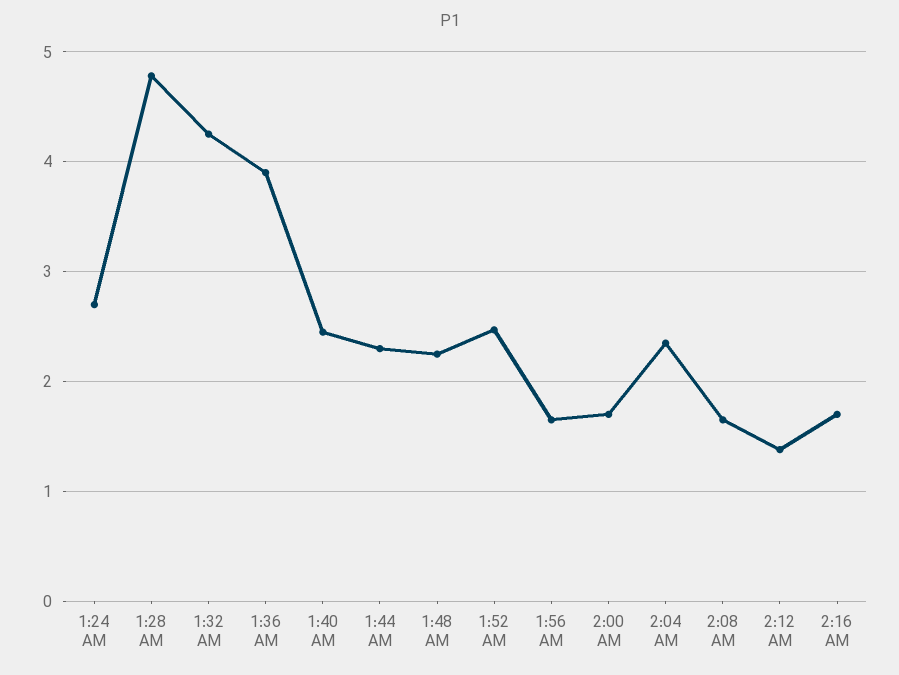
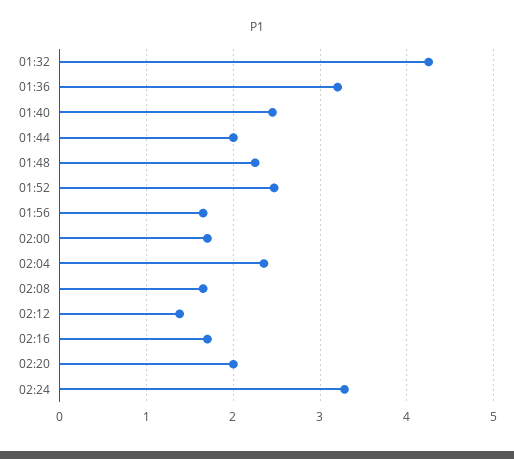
1:24 AM: 2.7 -> none
1:28 AM: 4.8 -> none
1:36 AM: 3.9 -> 3.2
1:44 AM: 2.3 -> 2
02:20: none -> 2
02:24: none -> 3.3

